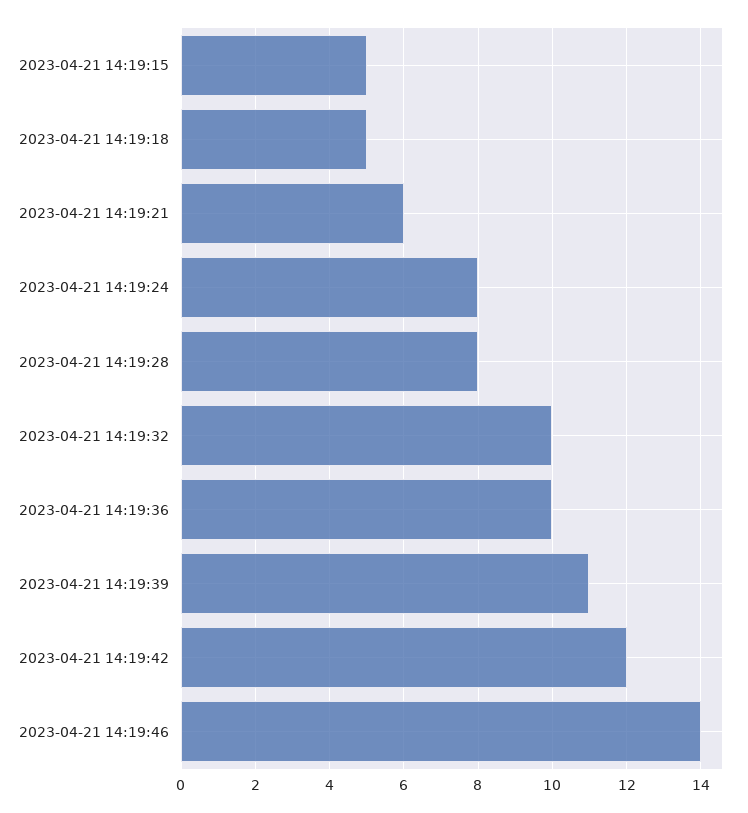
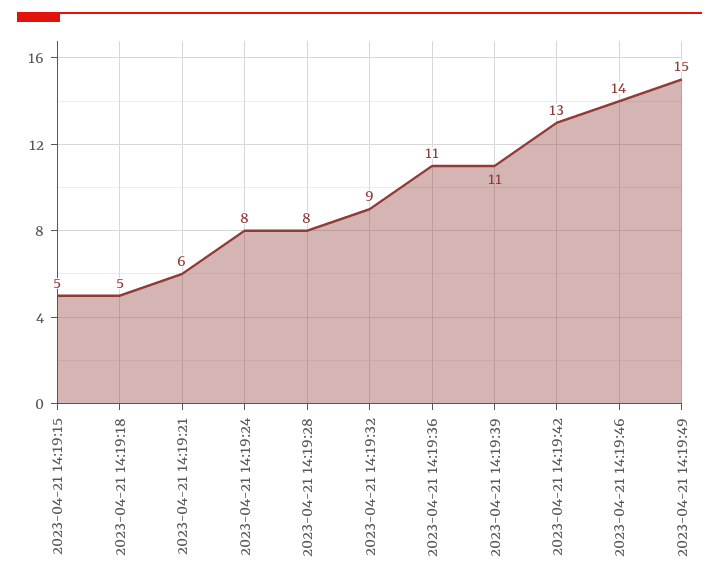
2023-04-21 14:19:32: 10 -> 9
2023-04-21 14:19:36: 10 -> 11
2023-04-21 14:19:42: 12 -> 13
2023-04-21 14:19:49: none -> 15

